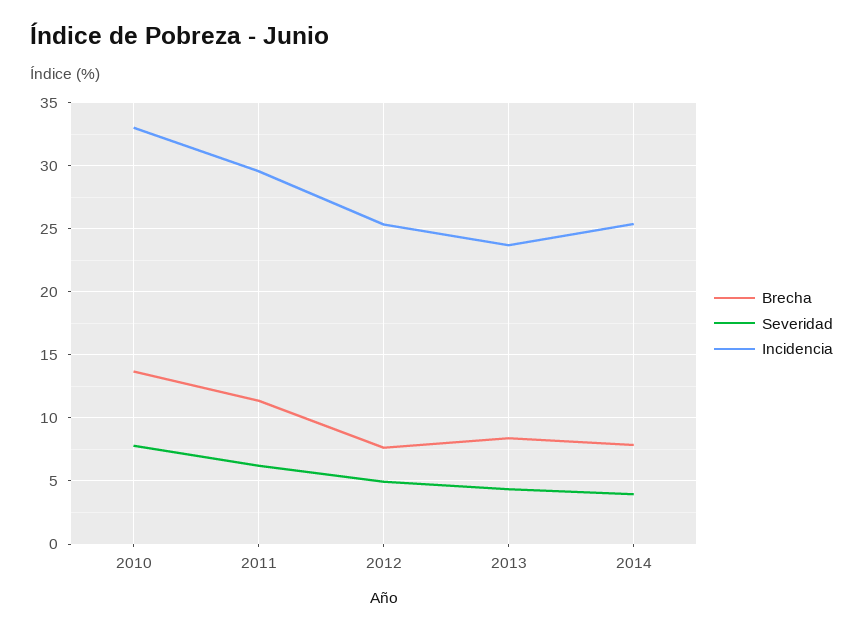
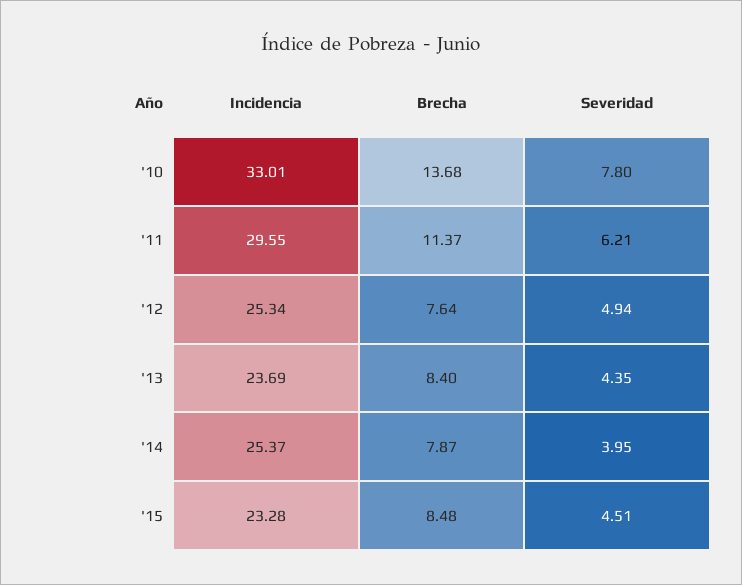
Incidencia, '15: none -> 23.28
Brecha, '15: none -> 8.48
Severidad, '15: none -> 4.51

